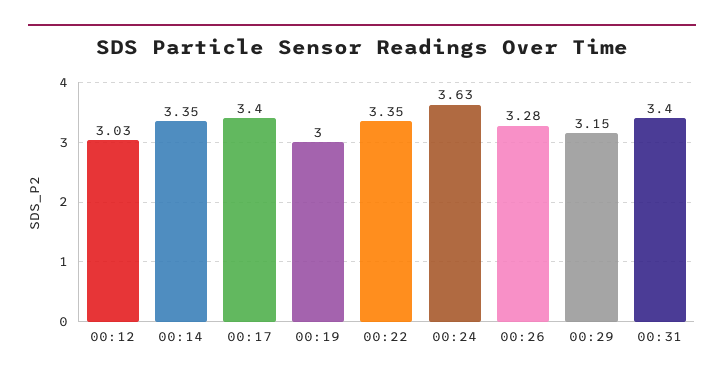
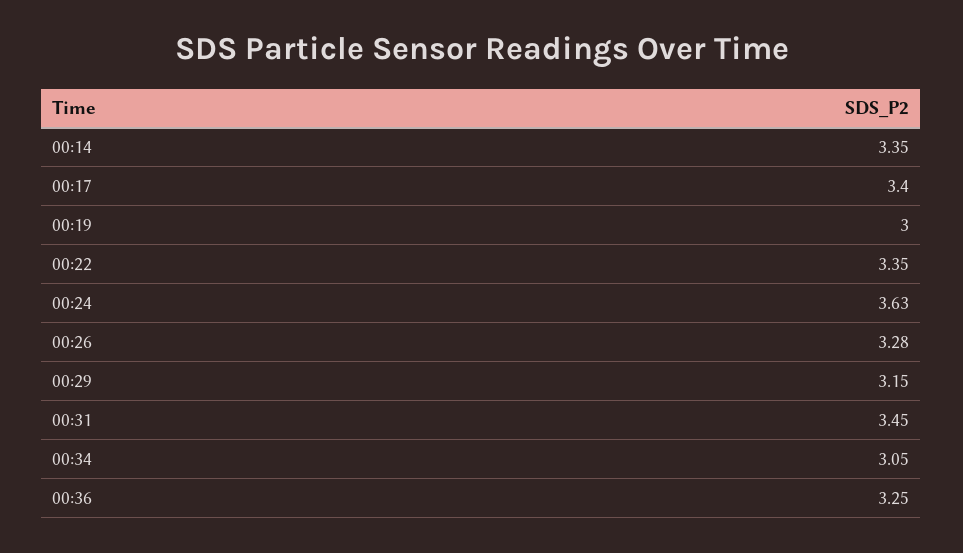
00:12: 3.03 -> none
00:31: 3.4 -> 3.45
00:34: none -> 3.05
00:36: none -> 3.25

